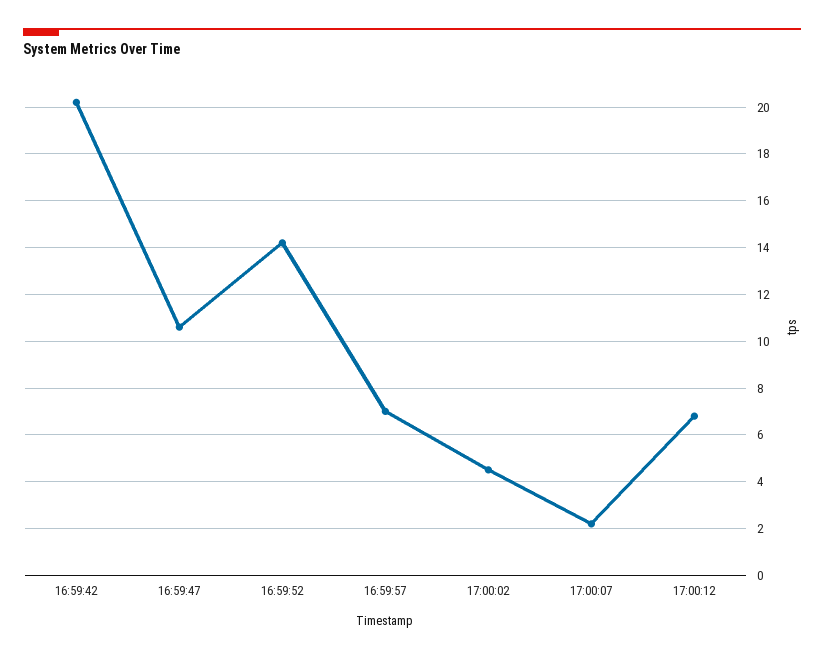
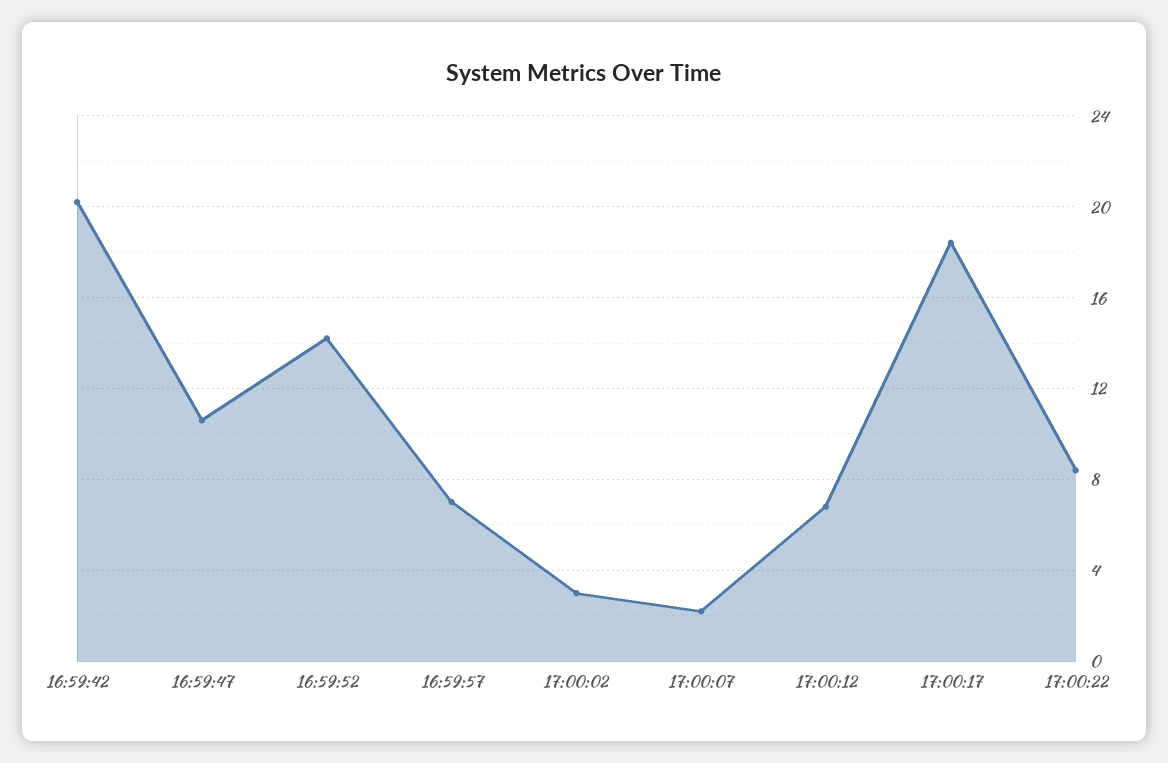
17:00:02: 4.5 -> 3
17:00:17: none -> 18.5
17:00:22: none -> 8.5

